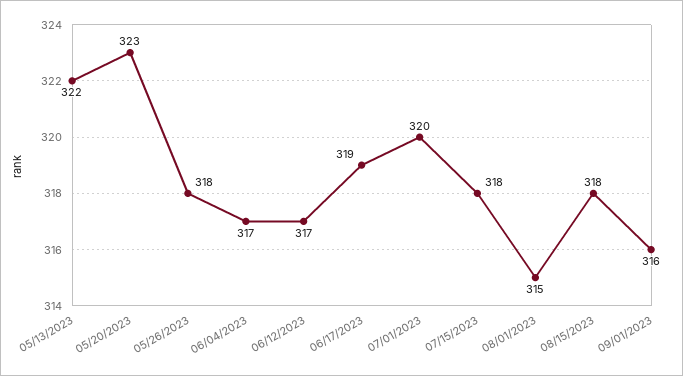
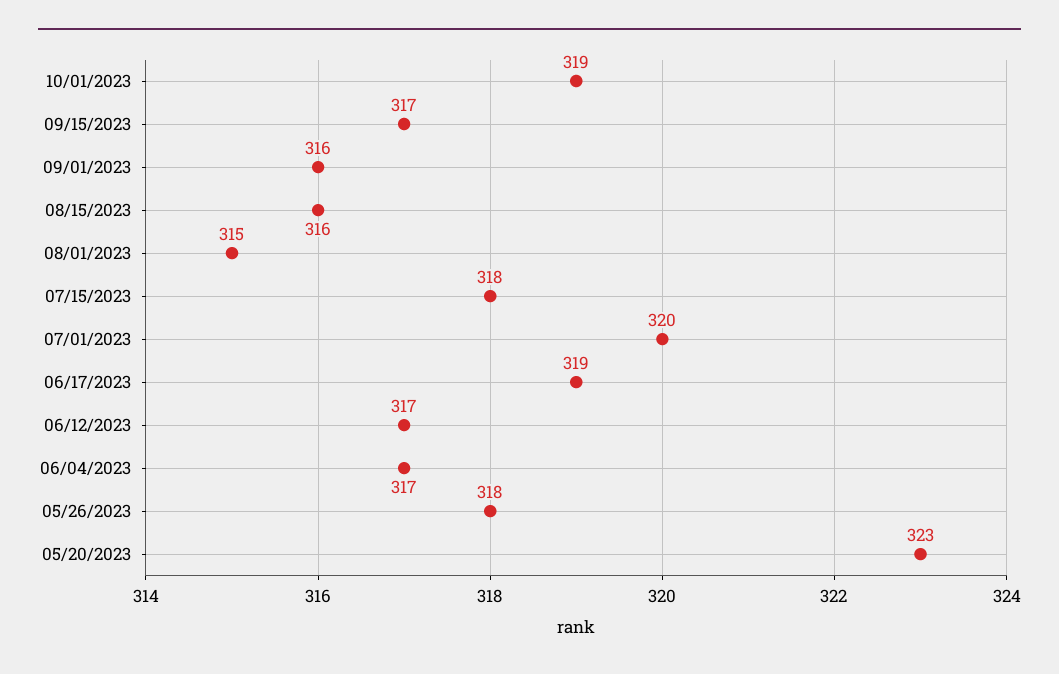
05/13/2023: 322 -> none
08/15/2023: 318 -> 316
10/01/2023: none -> 319
09/15/2023: none -> 317

